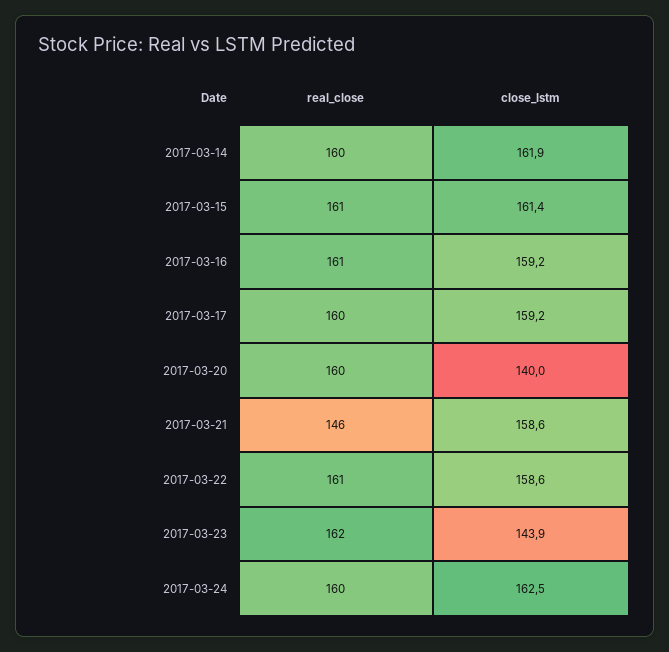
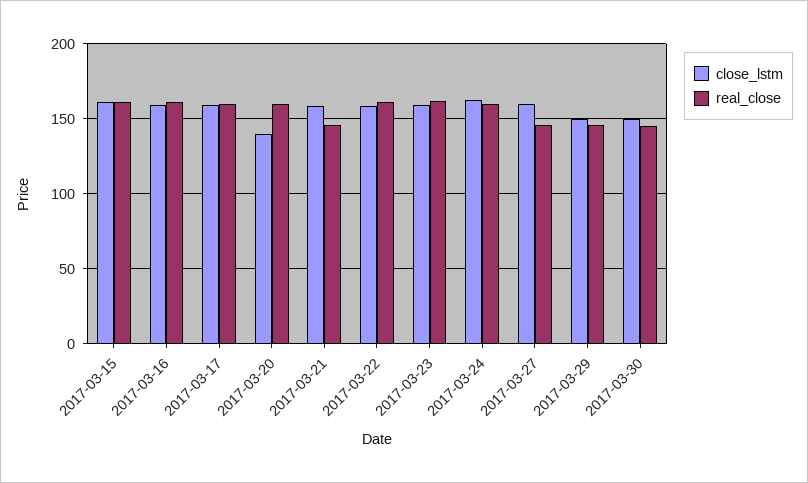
real_close, 2017-03-14: 160 -> none
close_lstm, 2017-03-14: 161.9 -> none
close_lstm, 2017-03-23: 143.9 -> 160
close_lstm, 2017-03-27: none -> 160
real_close, 2017-03-27: none -> 145
close_lstm, 2017-03-29: none -> 150
real_close, 2017-03-29: none -> 145
close_lstm, 2017-03-30: none -> 150
real_close, 2017-03-30: none -> 145

